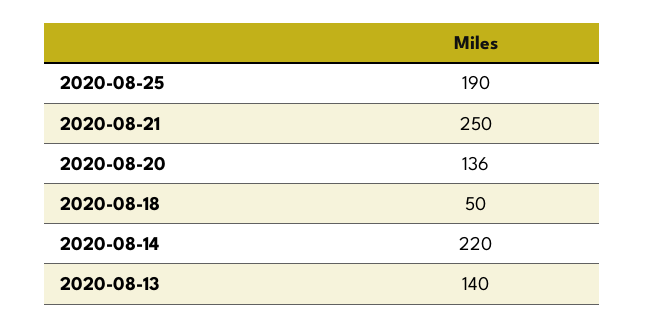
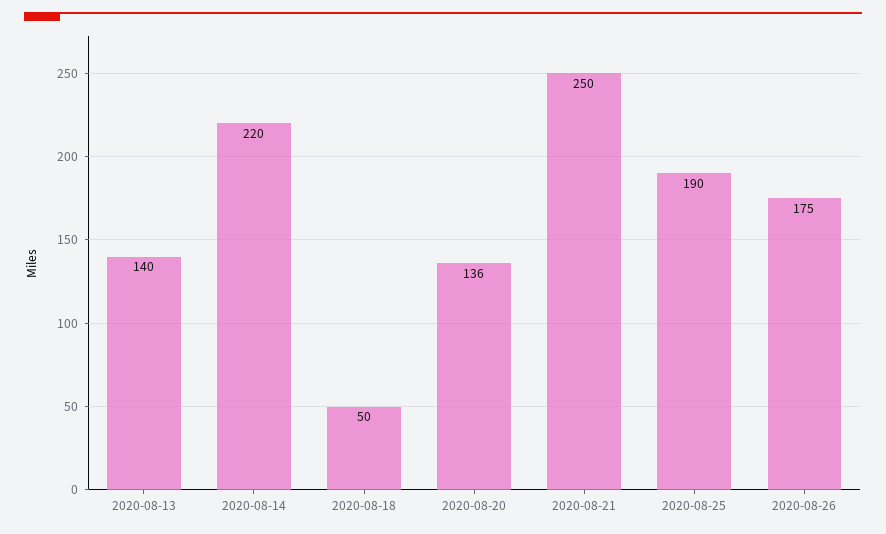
2020-08-26: none -> 175

